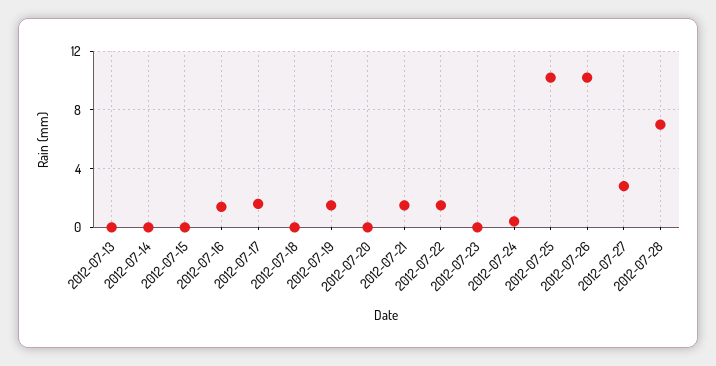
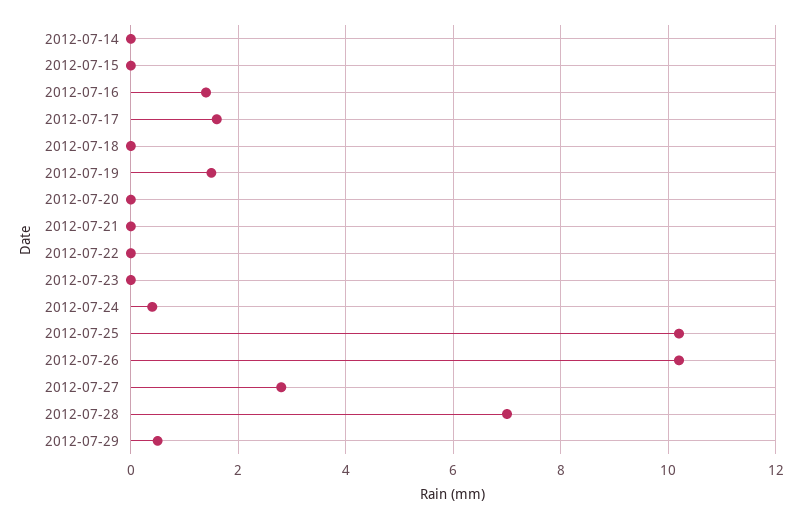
2012-07-13: 0 -> none
2012-07-21: 1.5 -> 0
2012-07-22: 1.5 -> 0
2012-07-29: none -> 0.5

